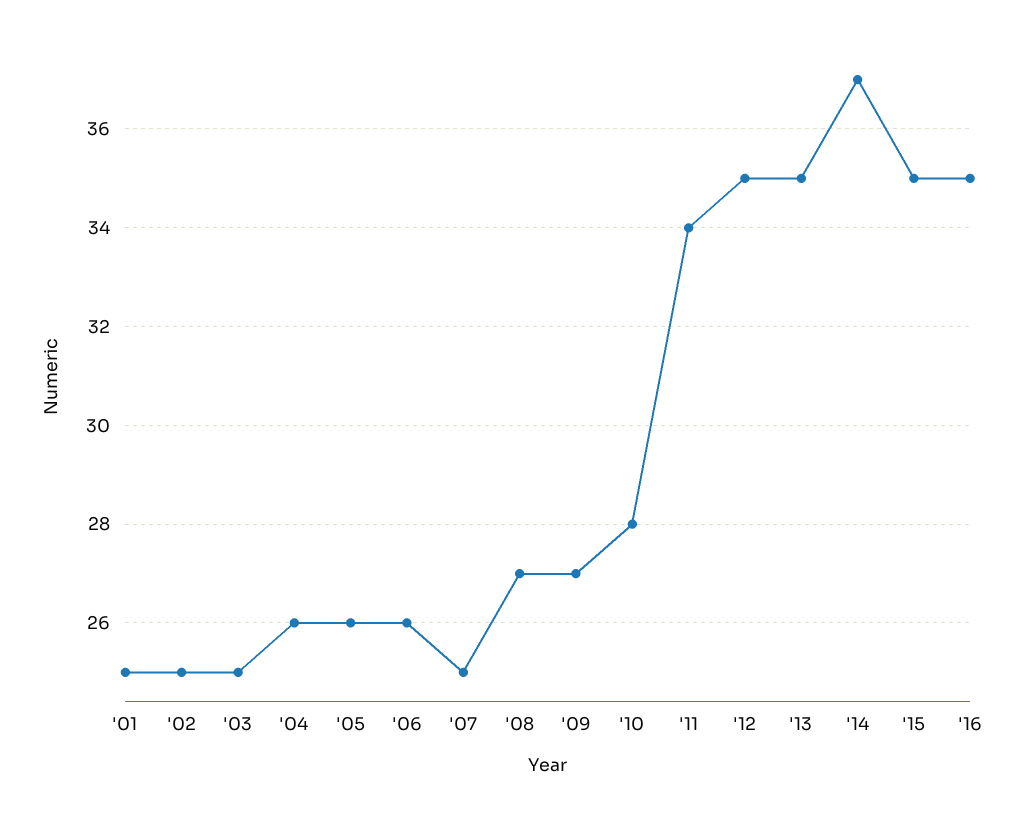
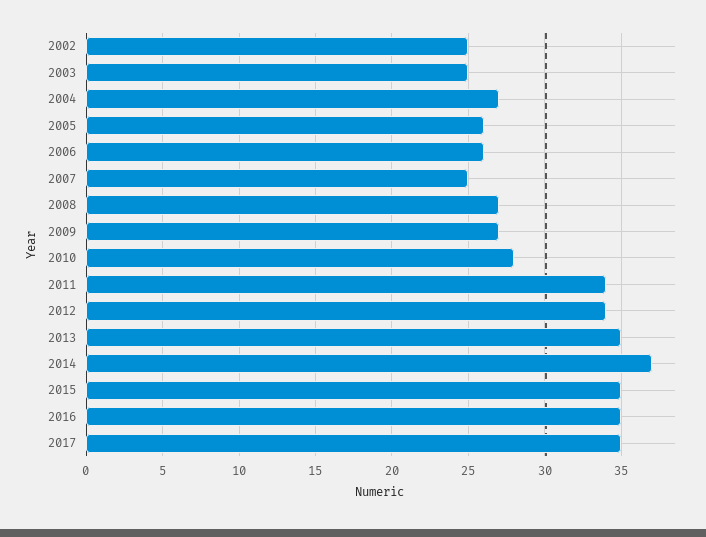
'01: 25 -> none
'04: 26 -> 27
'12: 35 -> 34
2017: none -> 35

